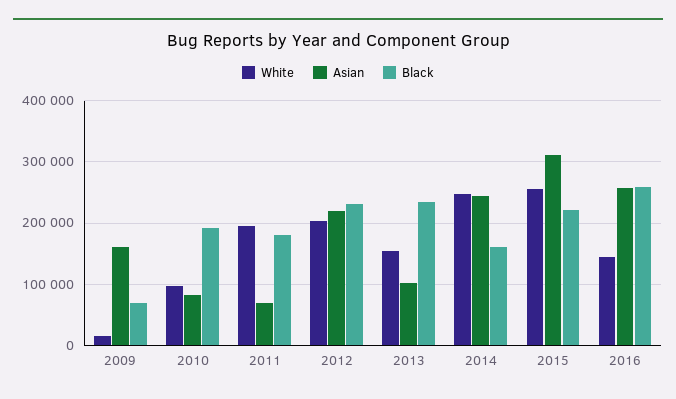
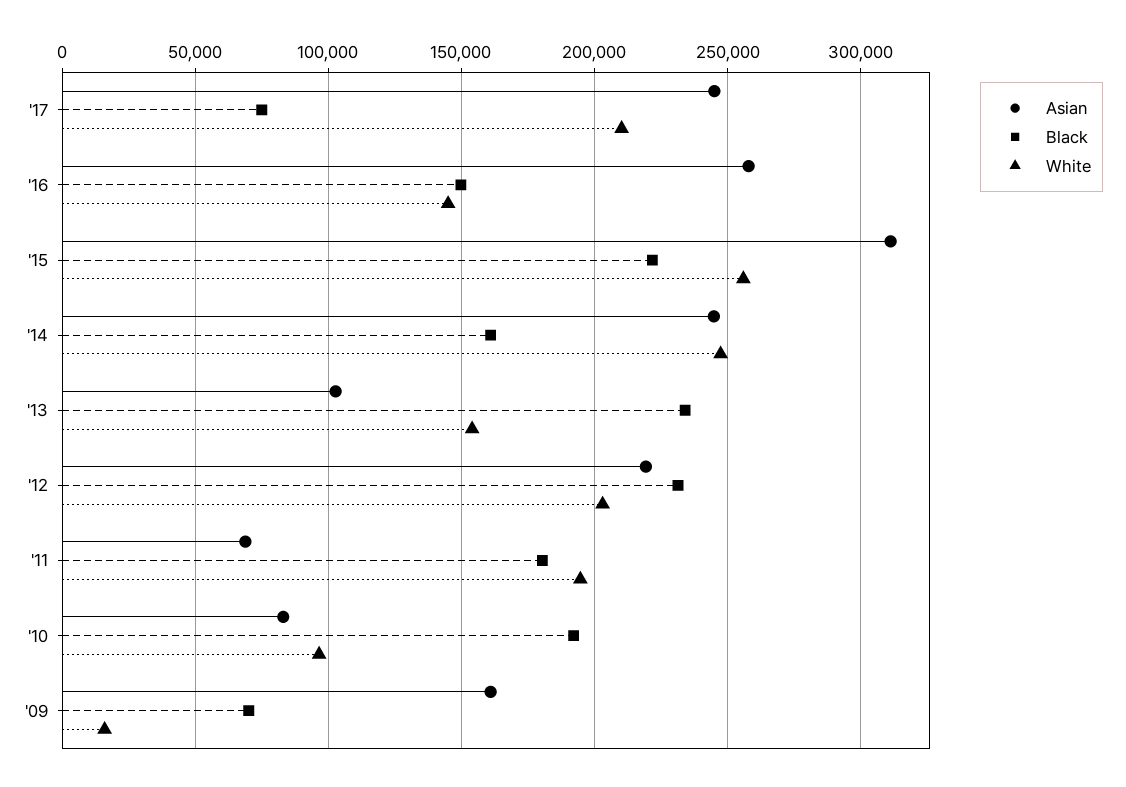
Black, 2016: 260000 -> 150000
Asian, '17: none -> 245000
Black, '17: none -> 75000
White, '17: none -> 210000

